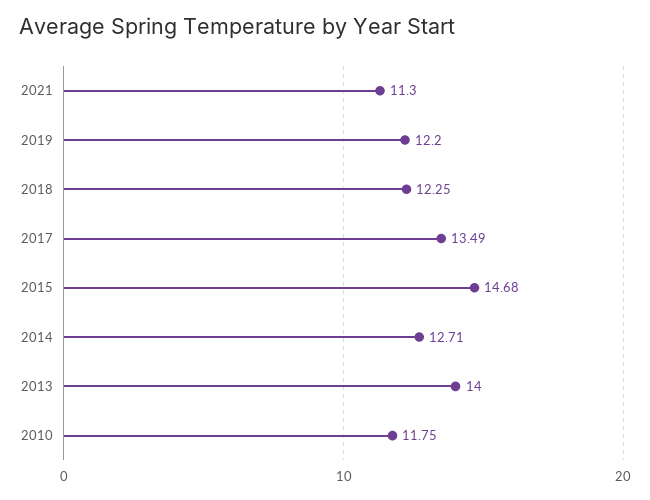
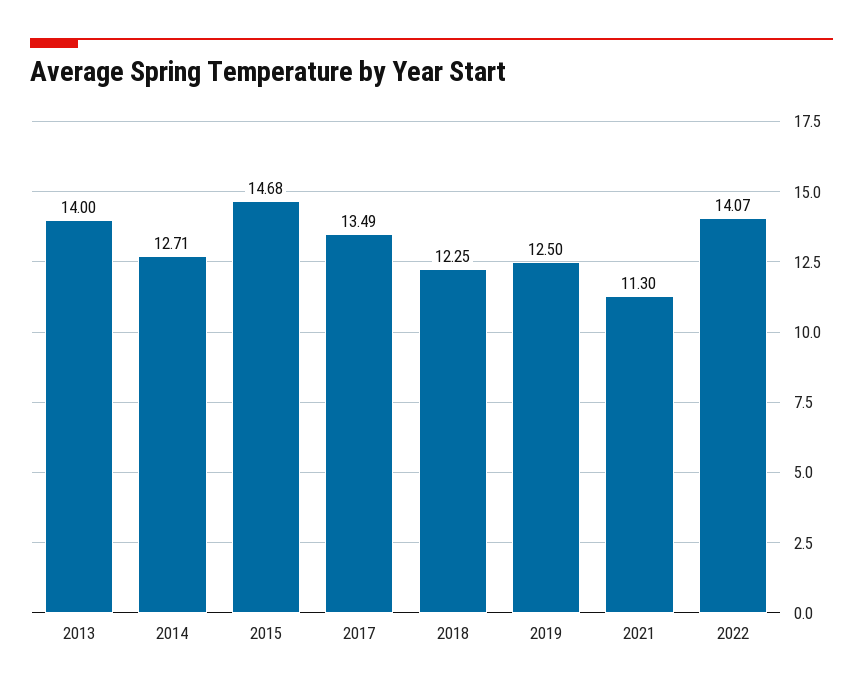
2019: 12.2 -> 12.5
2010: 11.75 -> none
2022: none -> 14.07

